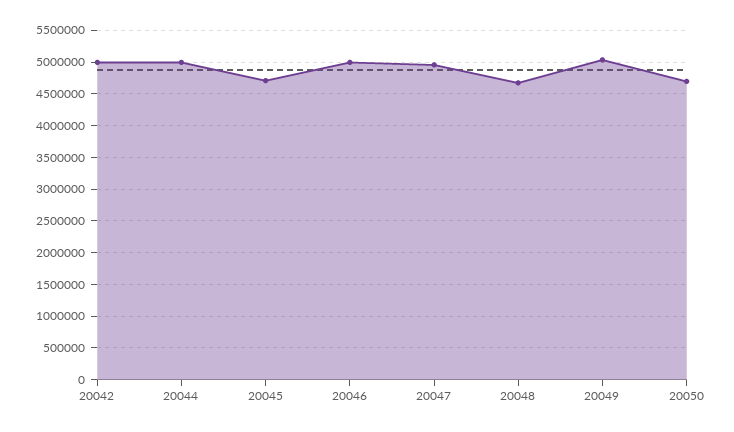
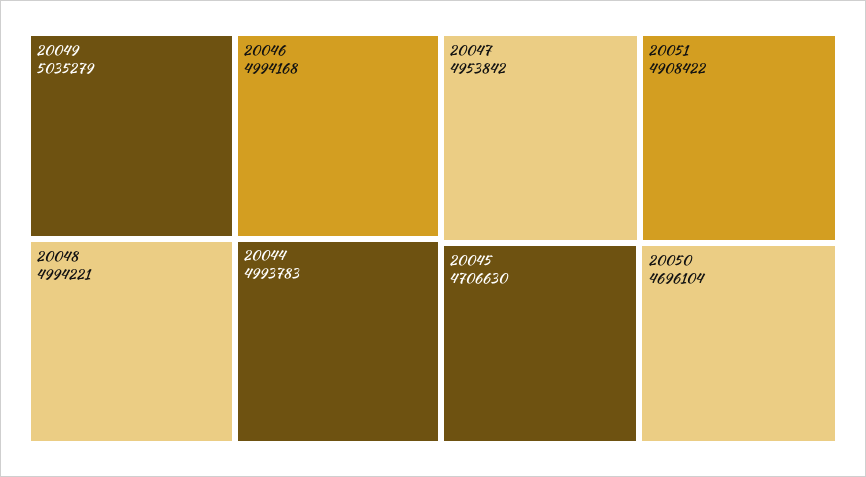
20042: 5000000 -> none
20048: 4700000 -> 4994221
20051: none -> 4908422

